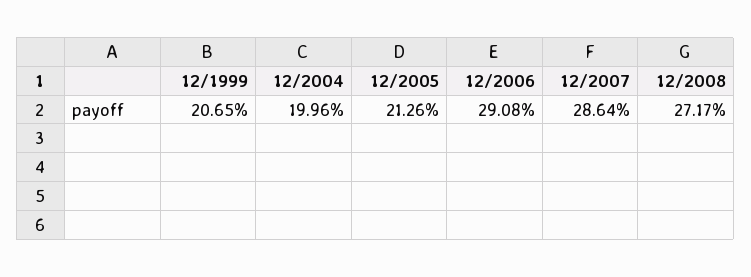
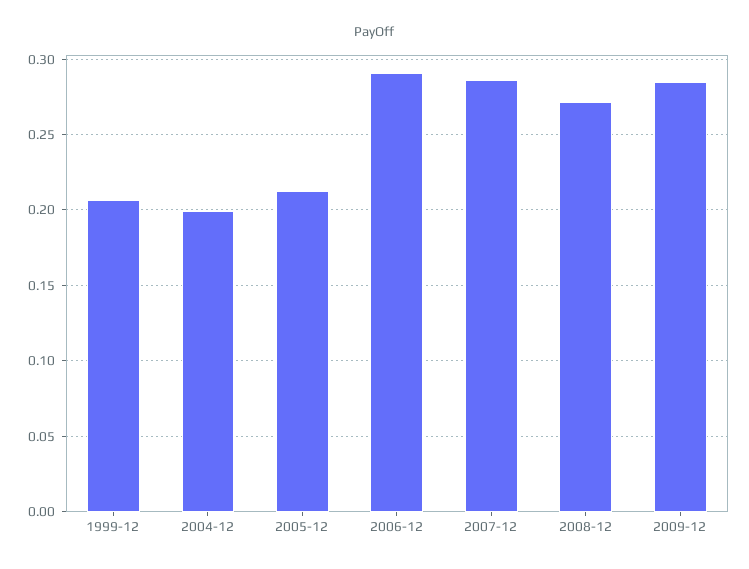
2009-12: none -> 0.285

